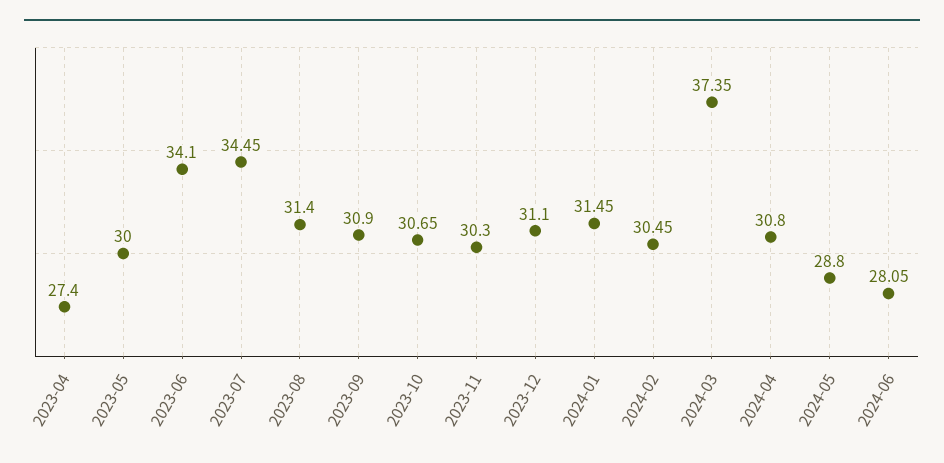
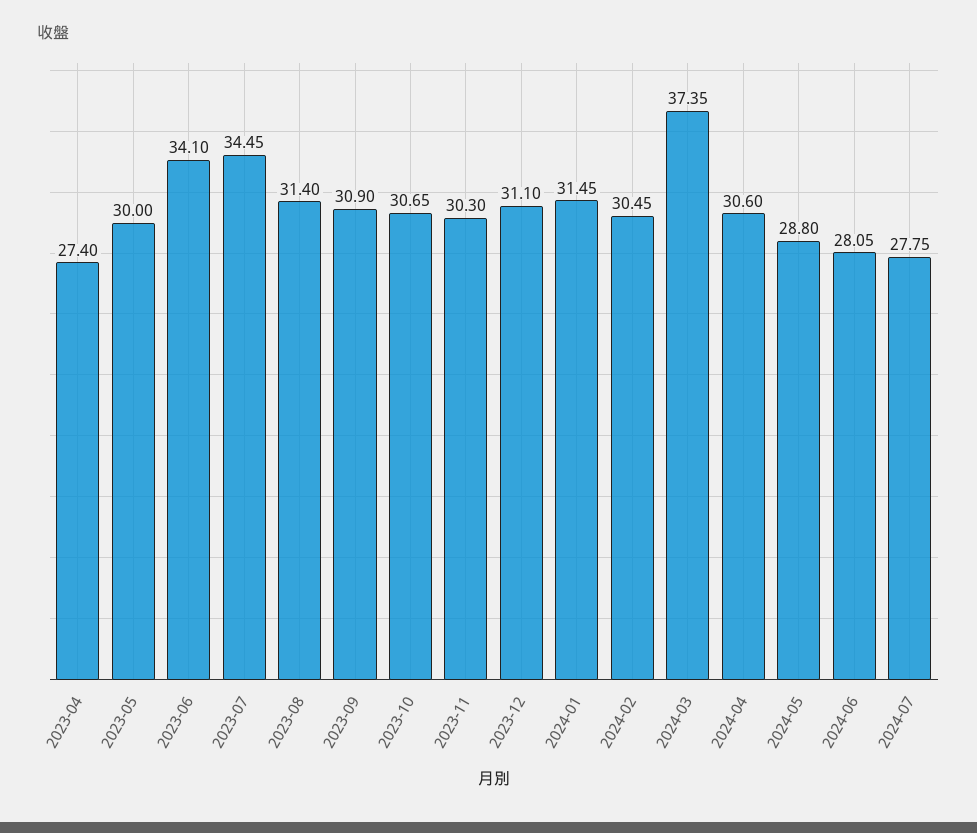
2024-04: 30.8 -> 30.6
2024-07: none -> 27.75

